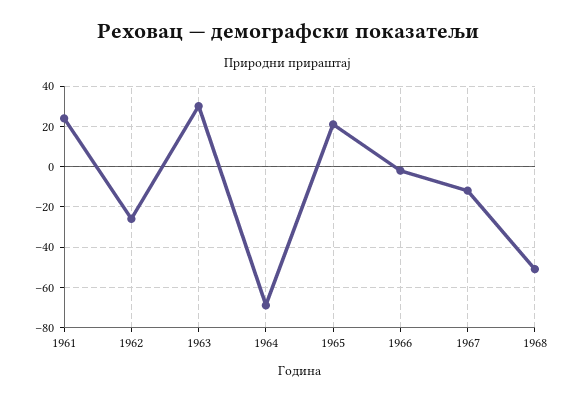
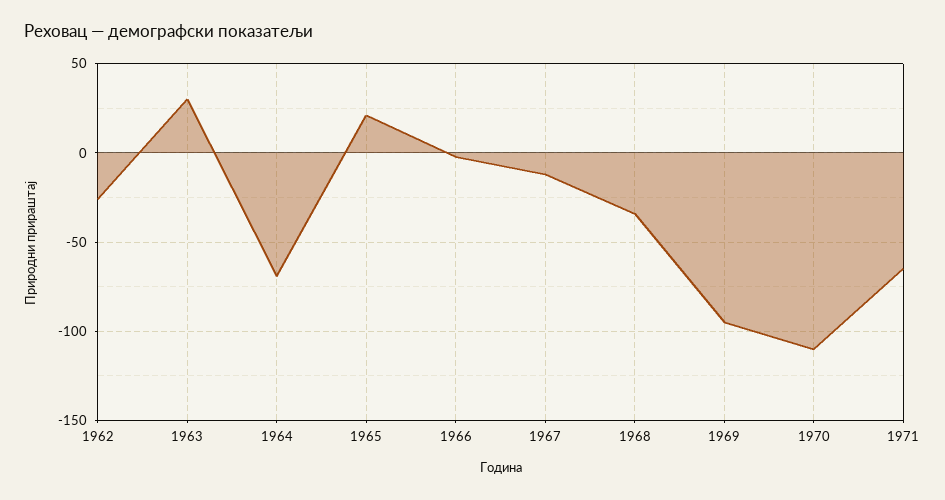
1961: 25 -> none
1968: -50 -> -35
1969: none -> -95
1970: none -> -110
1971: none -> -65

